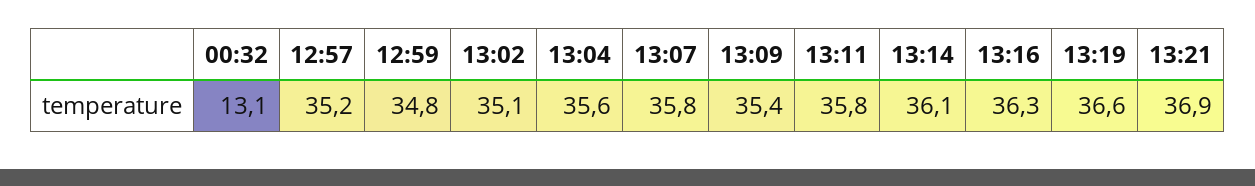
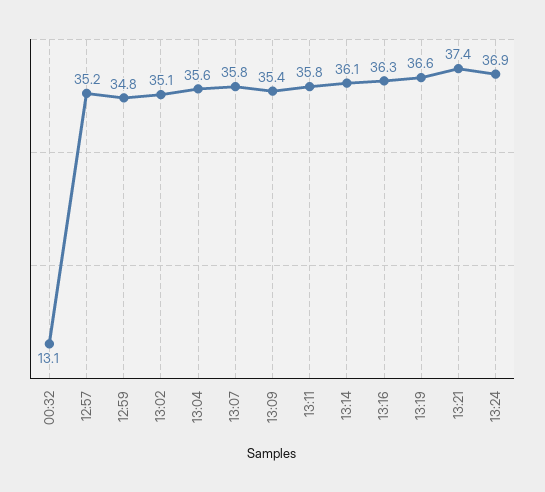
13:21: 36.9 -> 37.4
13:24: none -> 36.9

